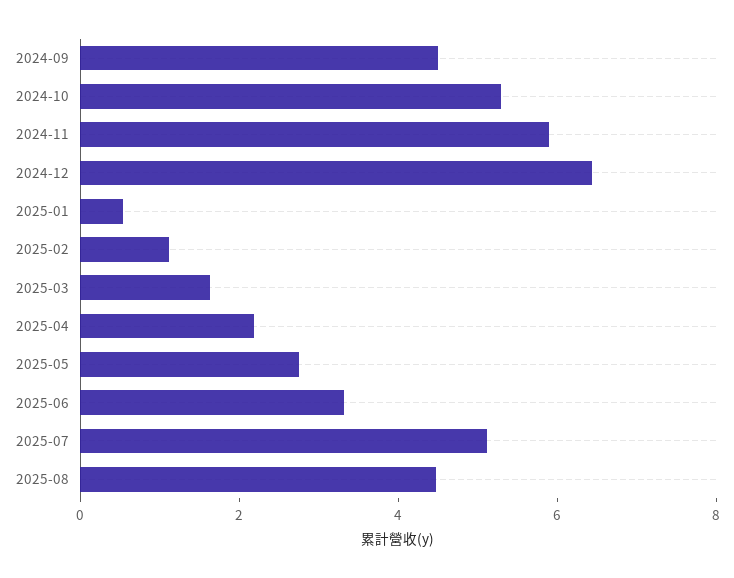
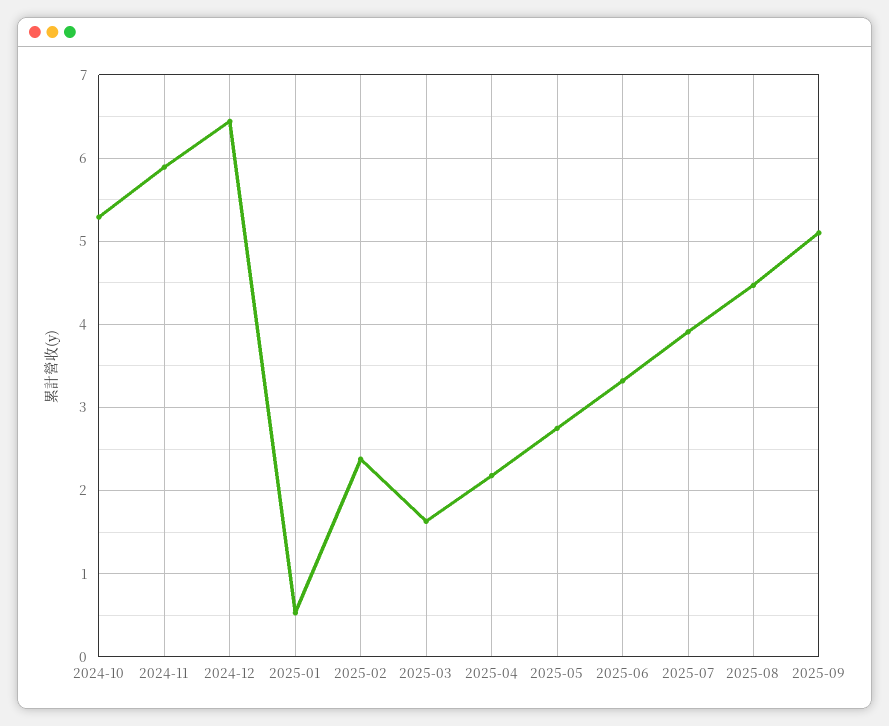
2024-09: 4.5 -> none
2025-02: 1 -> 2.4
2025-07: 5 -> 3.9
2025-09: none -> 5.1

